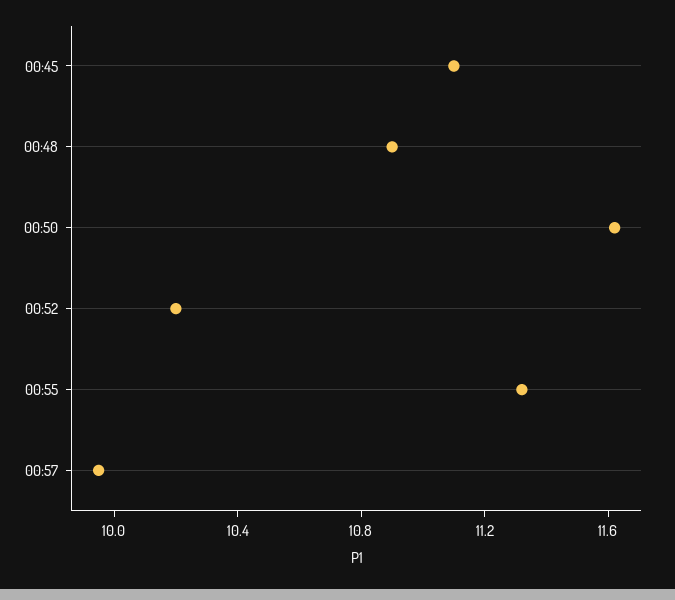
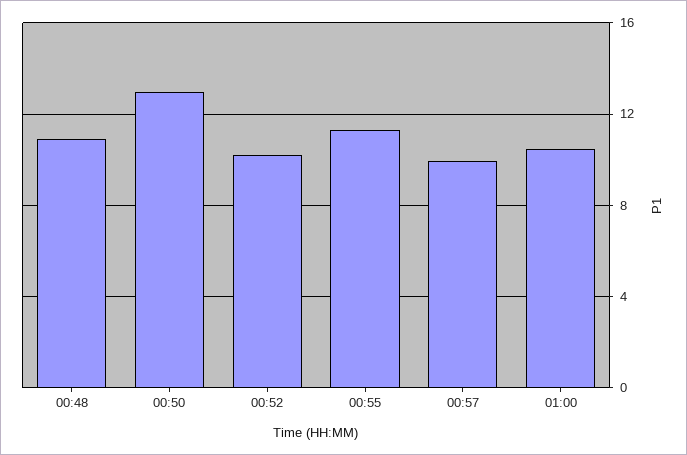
00:45: 11.1 -> none
00:50: 11.6 -> 13
01:00: none -> 10.5

